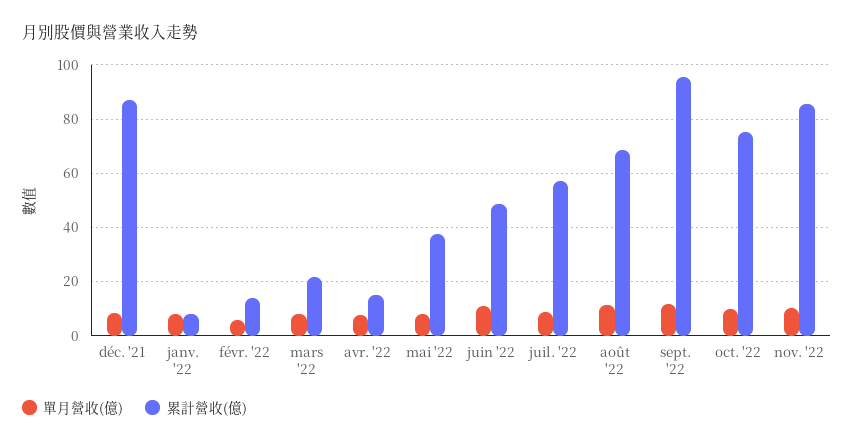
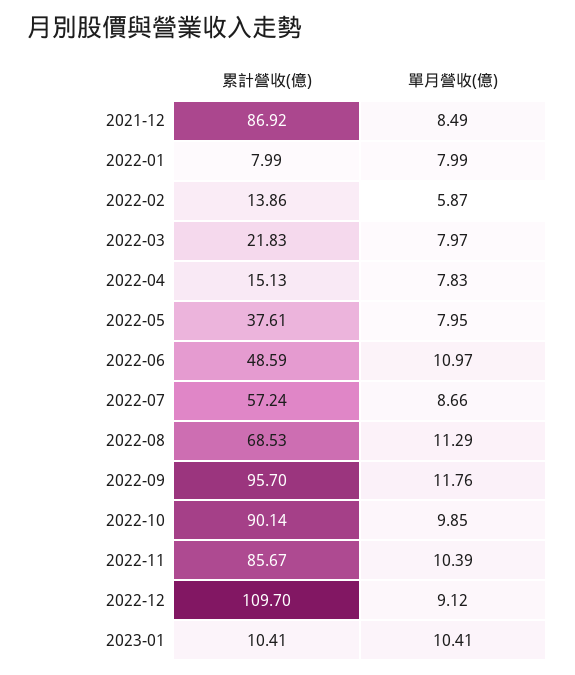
累計營收(億), oct. '22: 75 -> 90.14
累計營收(億), 2022-12: none -> 109.7
單月營收(億), 2022-12: none -> 9.12
累計營收(億), 2023-01: none -> 10.41
單月營收(億), 2023-01: none -> 10.41

